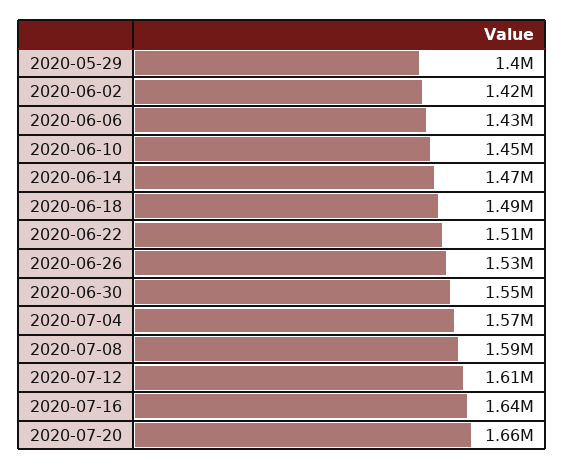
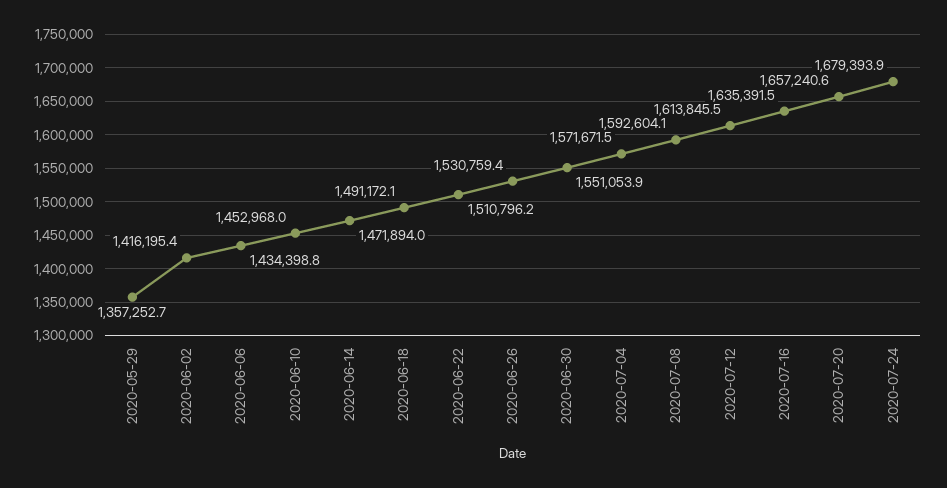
2020-05-29: 1400000 -> 1357252.7
2020-07-24: none -> 1679393.9

